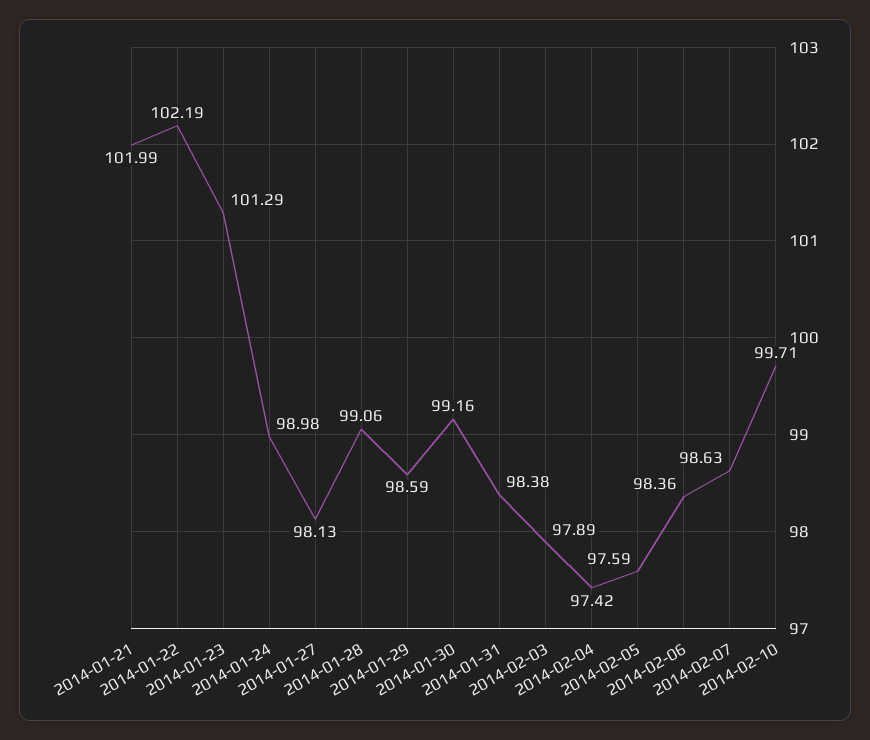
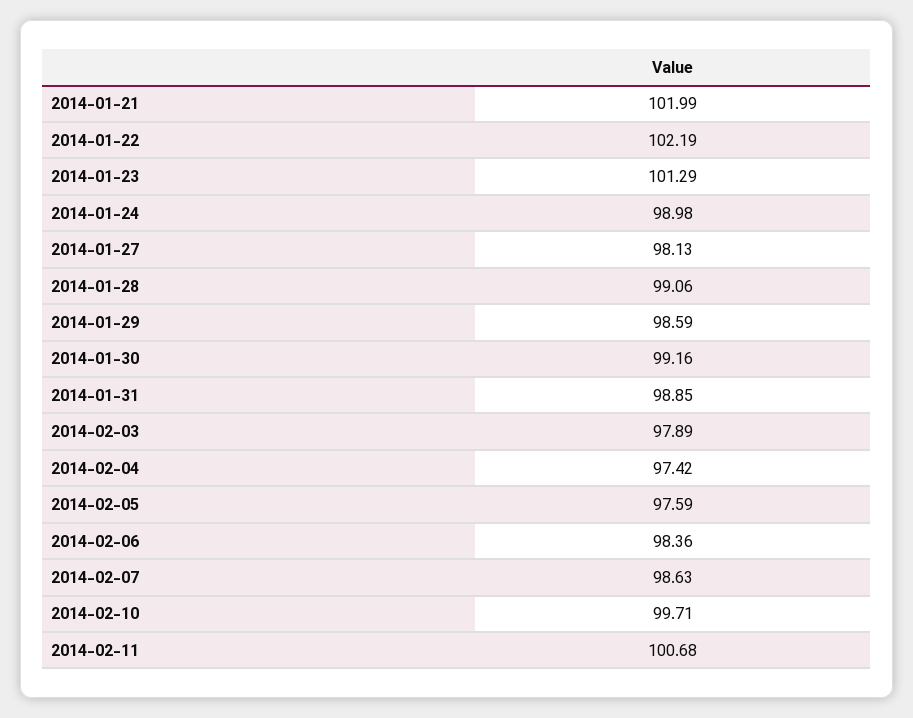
2014-01-31: 98.38 -> 98.85
2014-02-11: none -> 100.68

